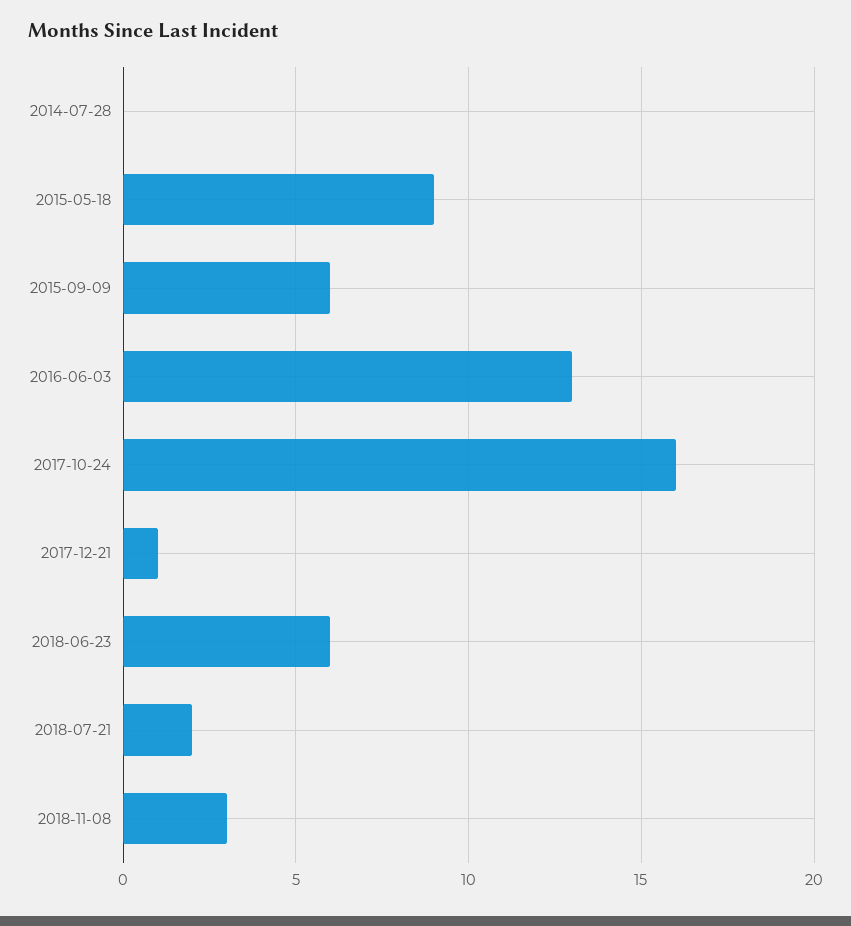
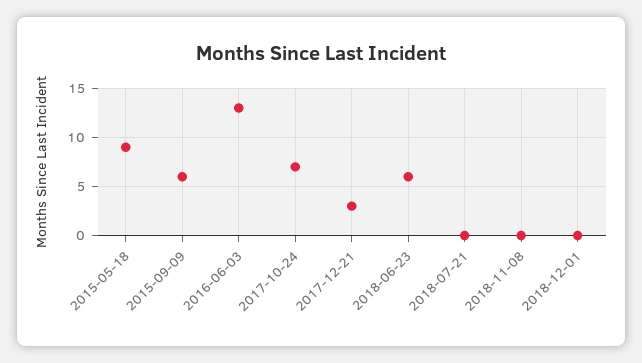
2014-07-28: 0 -> none
2017-10-24: 16 -> 7
2017-12-21: 1 -> 3
2018-07-21: 2 -> 0
2018-11-08: 3 -> 0
2018-12-01: none -> 0

